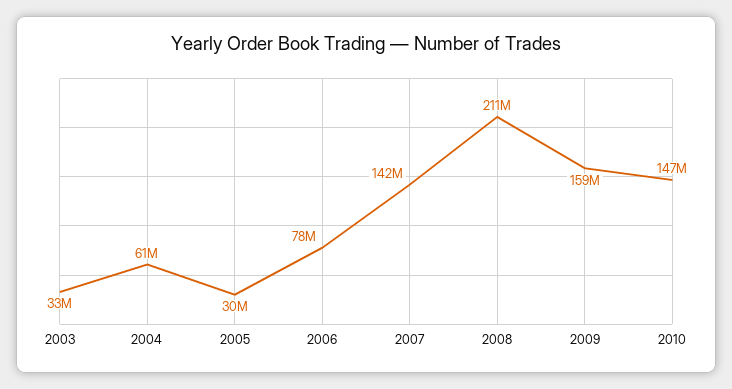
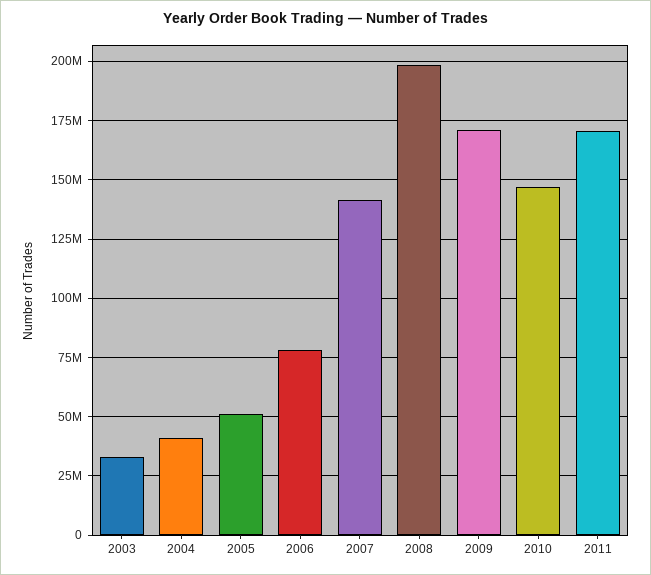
2004: 61000000 -> 40000000
2005: 30000000 -> 50000000
2008: 211000000 -> 200000000
2009: 159000000 -> 170000000
2011: none -> 170000000

